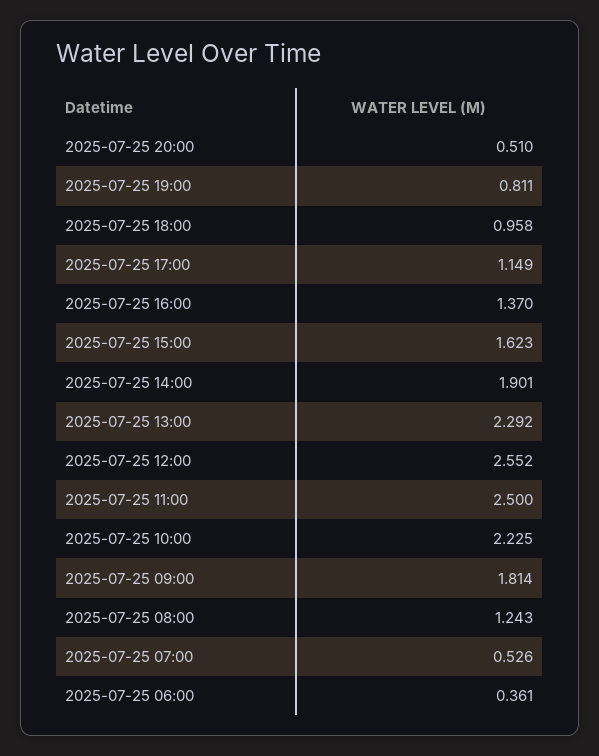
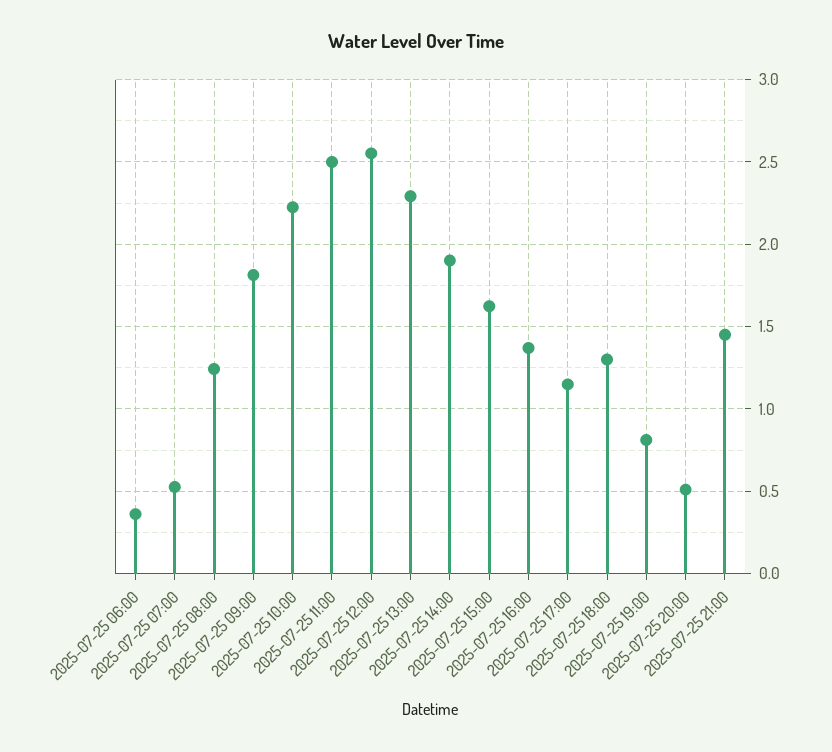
2025-07-25 18:00: 0.958 -> 1.3
2025-07-25 21:00: none -> 1.45

